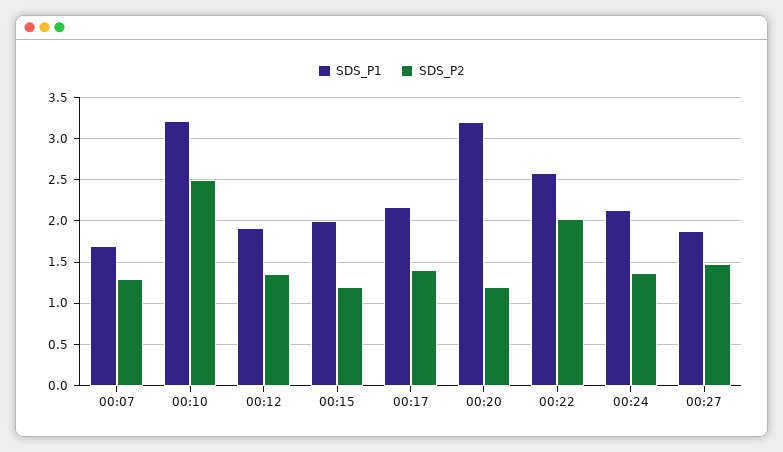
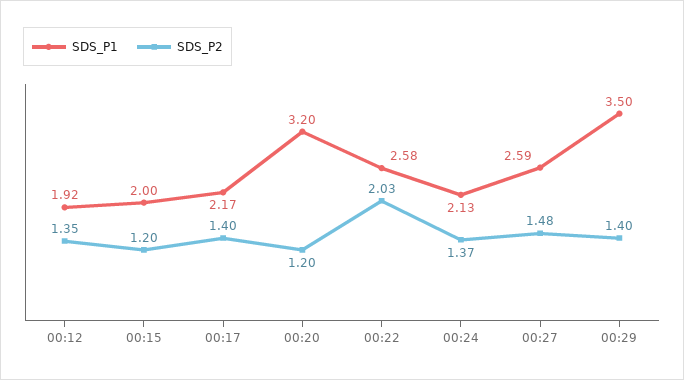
SDS_P1, 00:07: 1.7 -> none
SDS_P2, 00:07: 1.3 -> none
SDS_P1, 00:10: 3.2 -> none
SDS_P2, 00:10: 2.5 -> none
SDS_P1, 00:27: 1.9 -> 2.59
SDS_P1, 00:29: none -> 3.5
SDS_P2, 00:29: none -> 1.4

